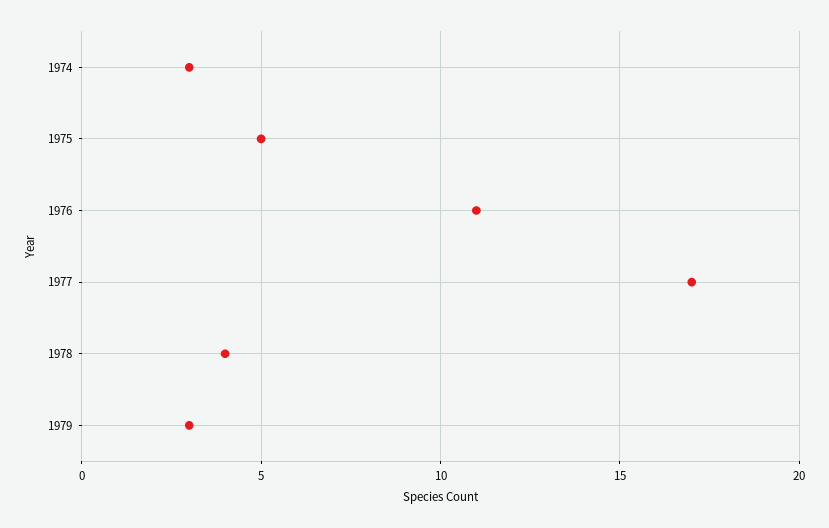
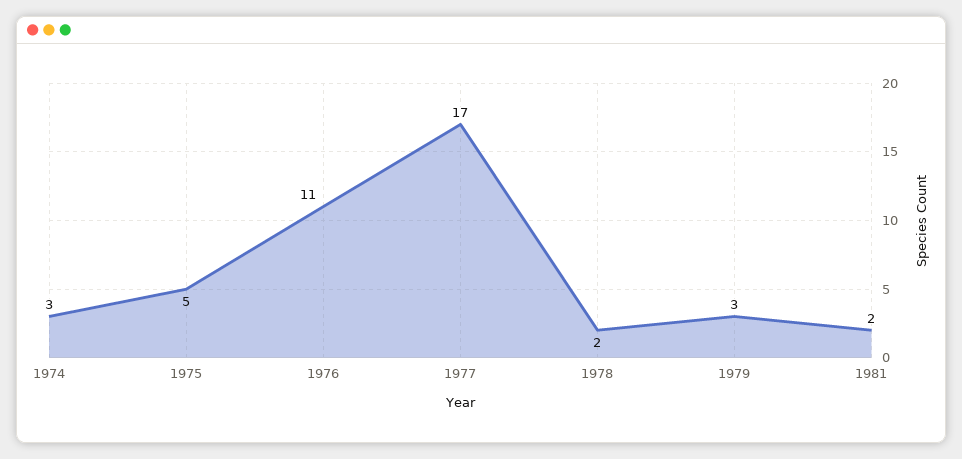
1978: 4 -> 2
1981: none -> 2

